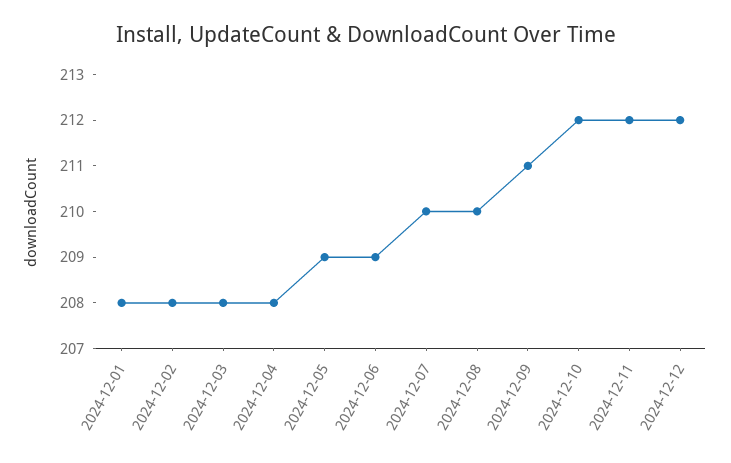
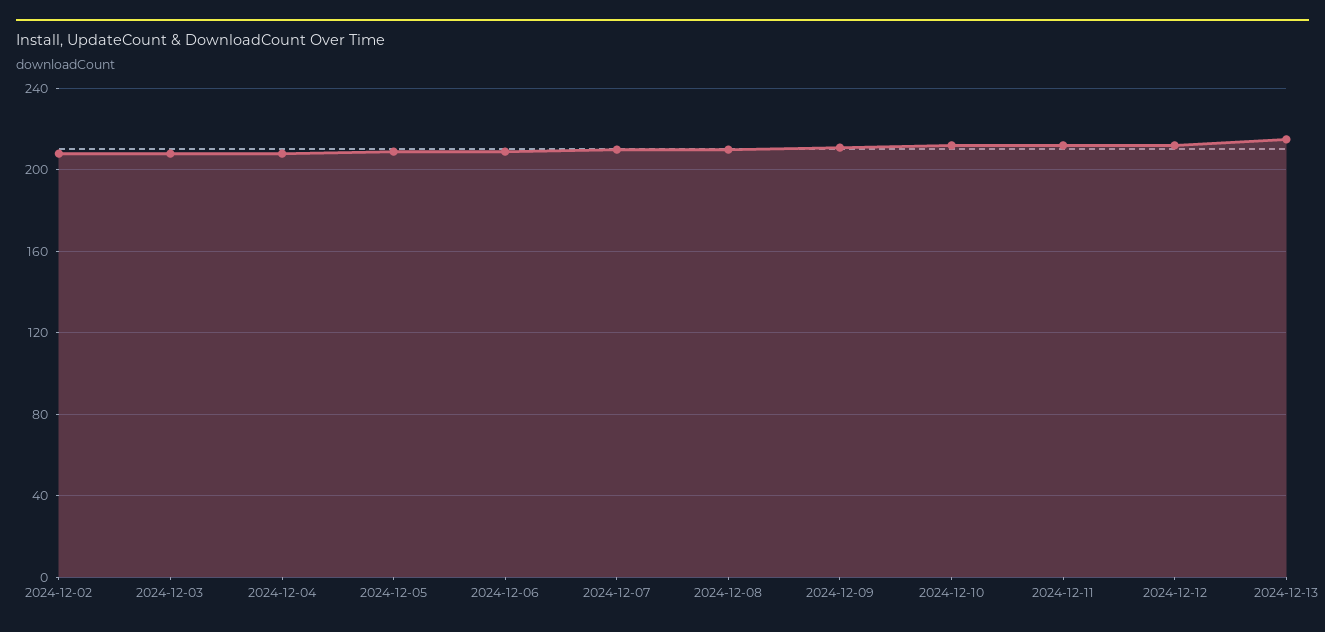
2024-12-01: 208 -> none
2024-12-13: none -> 215

